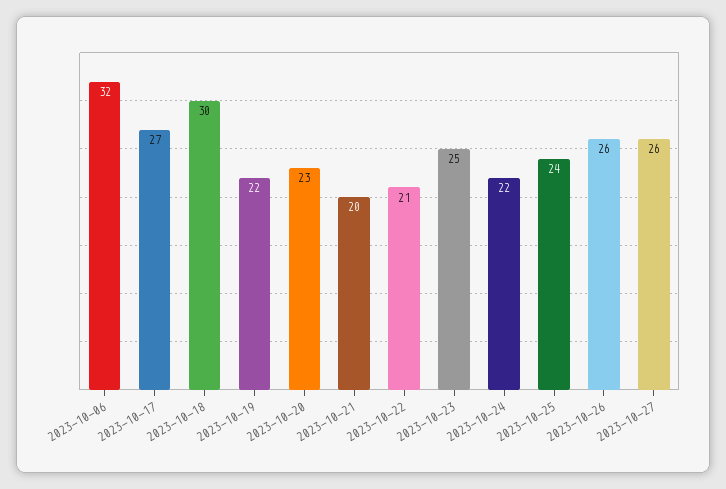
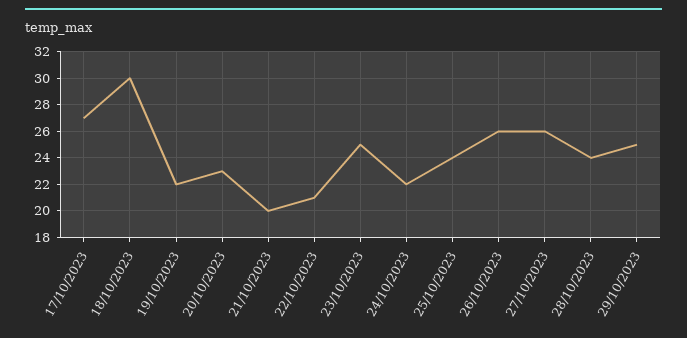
2023-10-06: 32 -> none
28/10/2023: none -> 24
29/10/2023: none -> 25

